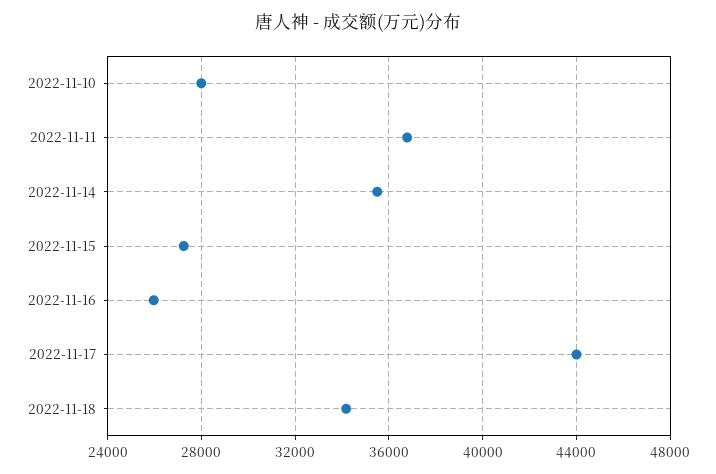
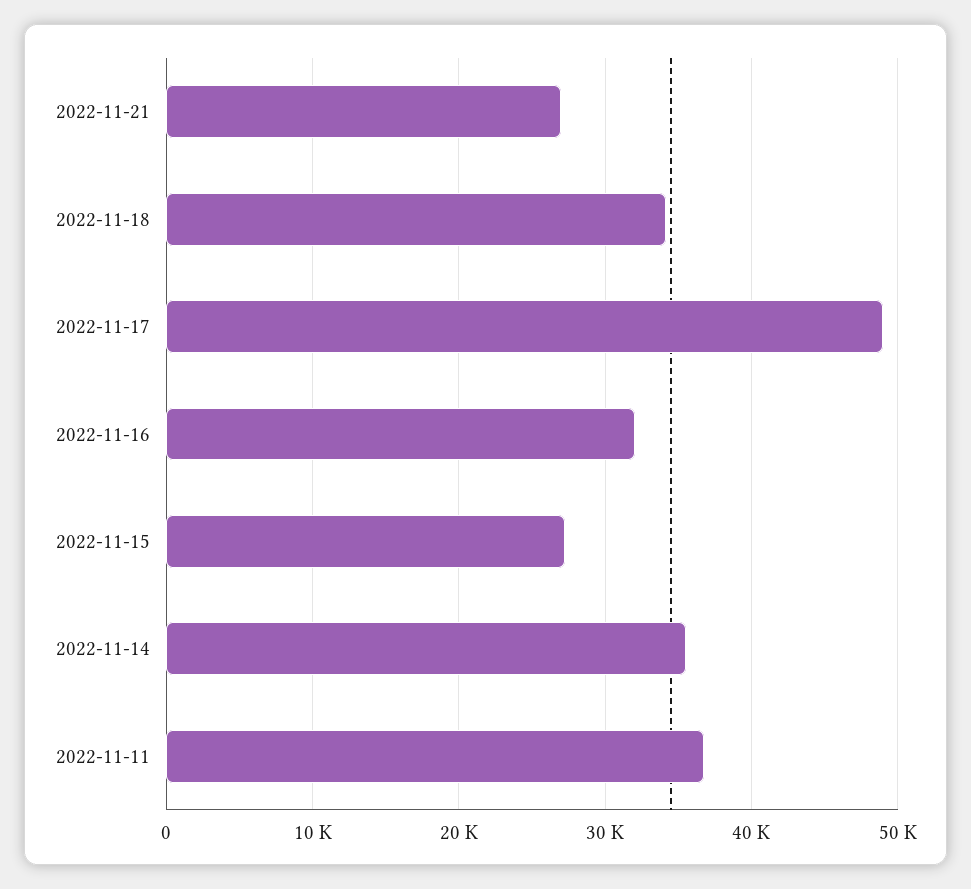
2022-11-10: 28000 -> none
2022-11-16: 26000 -> 32000
2022-11-17: 44000 -> 49000
2022-11-21: none -> 27000

